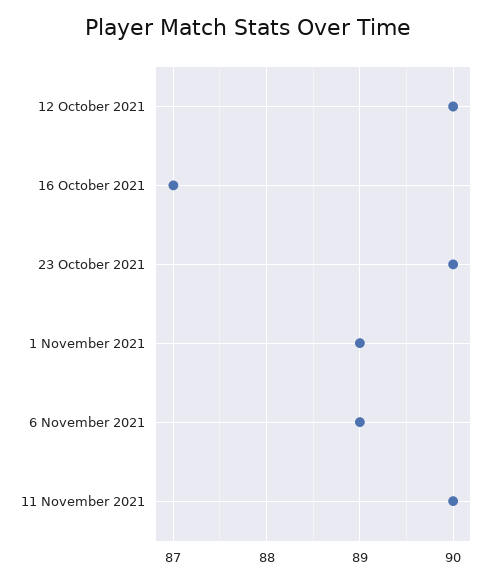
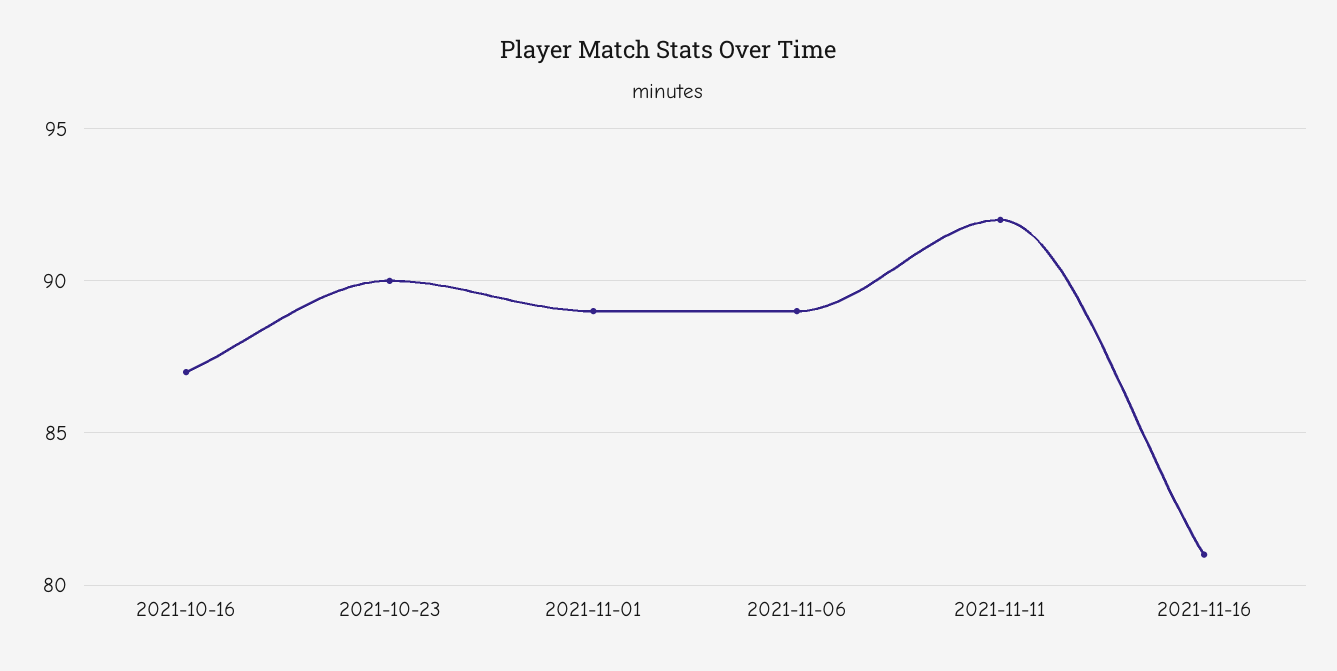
12 October 2021: 90 -> none
11 November 2021: 90 -> 92
2021-11-16: none -> 81

